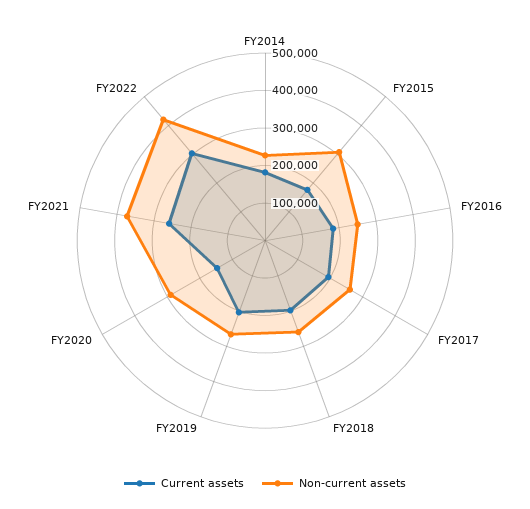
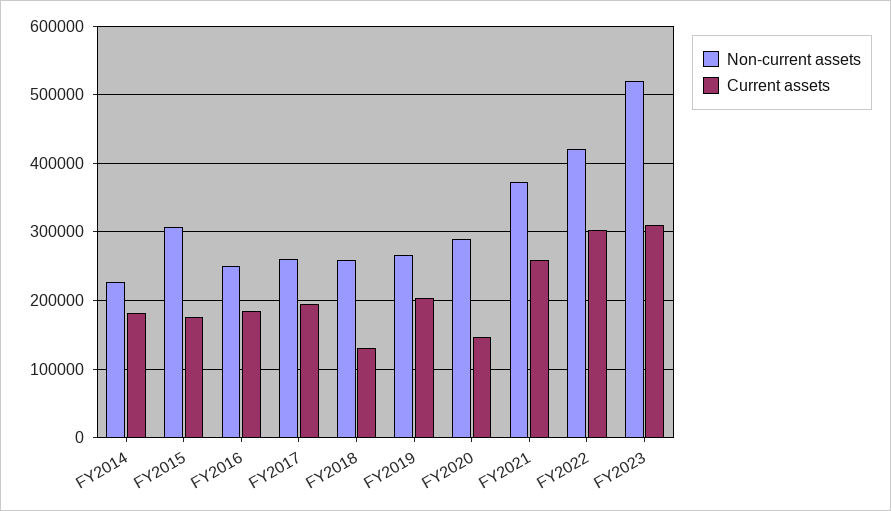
Current assets, FY2018: 200000 -> 130000
Non-current assets, FY2023: none -> 520000
Current assets, FY2023: none -> 310000

